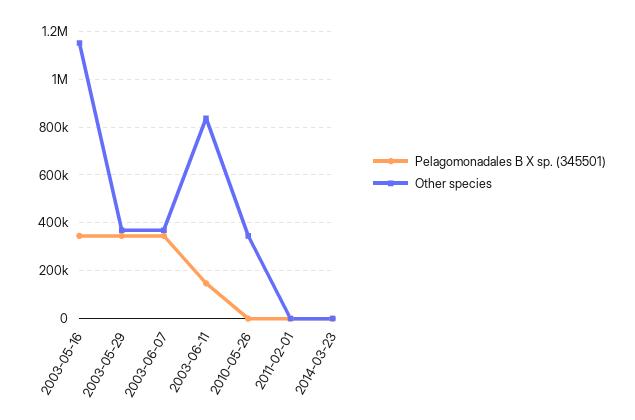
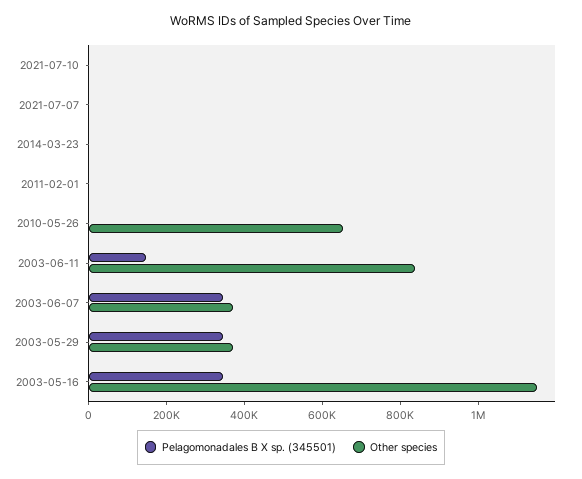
Other species, 2010-05-26: 350000 -> 650000
Pelagomonadales B X sp. (345501), 2021-07-10: none -> 0
Other species, 2021-07-10: none -> 0
Pelagomonadales B X sp. (345501), 2021-07-07: none -> 0
Other species, 2021-07-07: none -> 0

